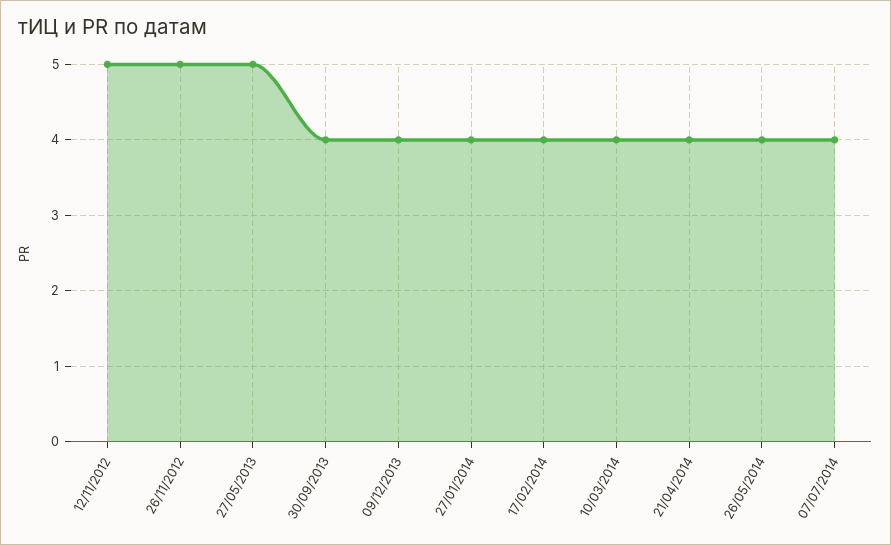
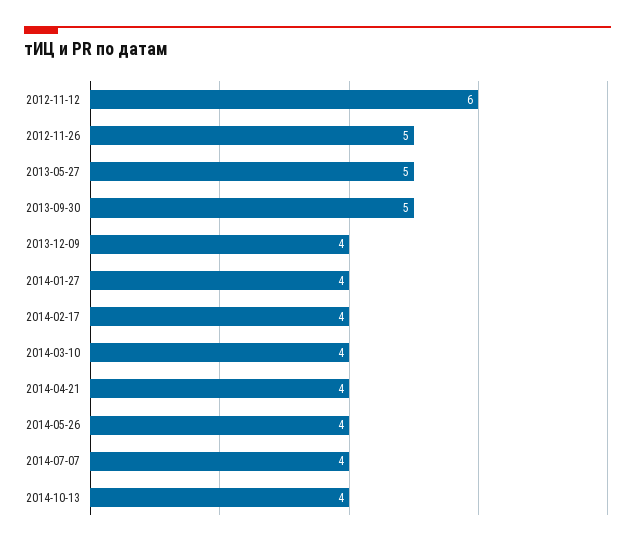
12/11/2012: 5 -> 6
30/09/2013: 4 -> 5
2014-10-13: none -> 4

